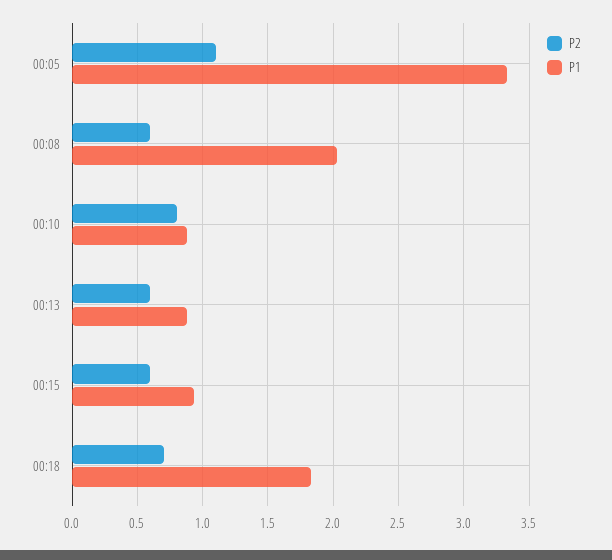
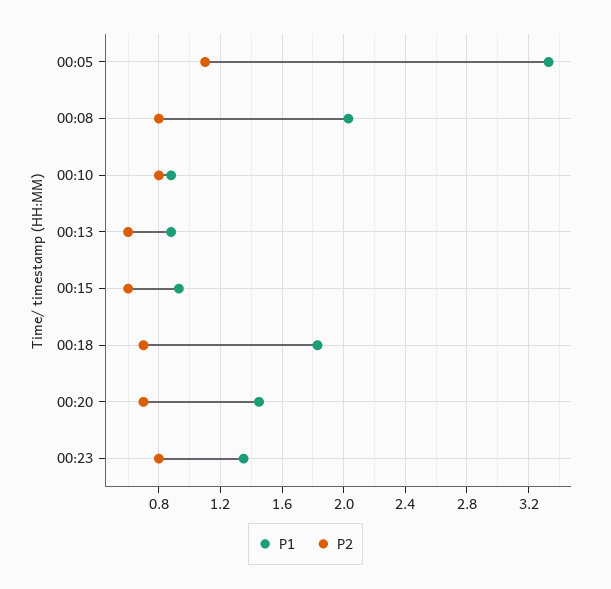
P2, 00:08: 0.6 -> 0.8
P1, 00:20: none -> 1.45
P2, 00:20: none -> 0.7
P1, 00:23: none -> 1.35
P2, 00:23: none -> 0.8

